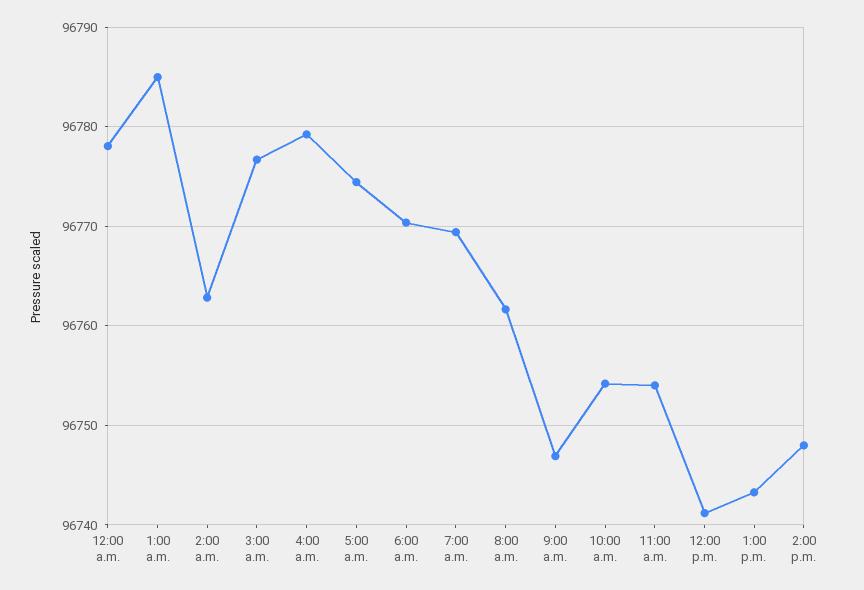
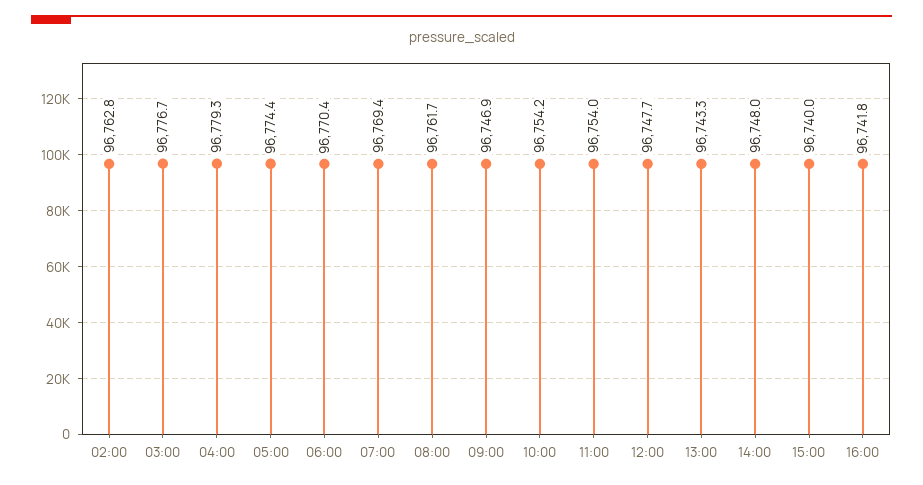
12:00 a.m.: 96778 -> none
1:00 a.m.: 96785 -> none
12:00 p.m.: 96741 -> 96747.7
15:00: none -> 96740
16:00: none -> 96741.8

